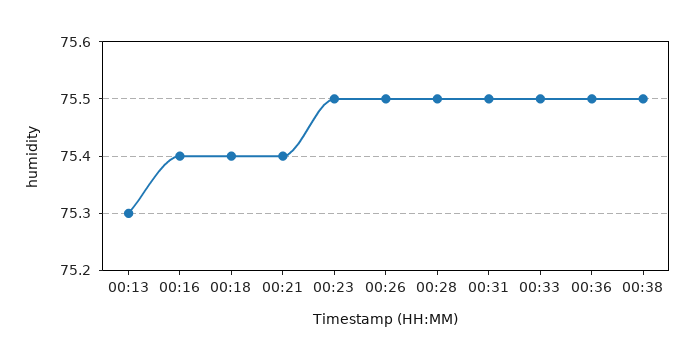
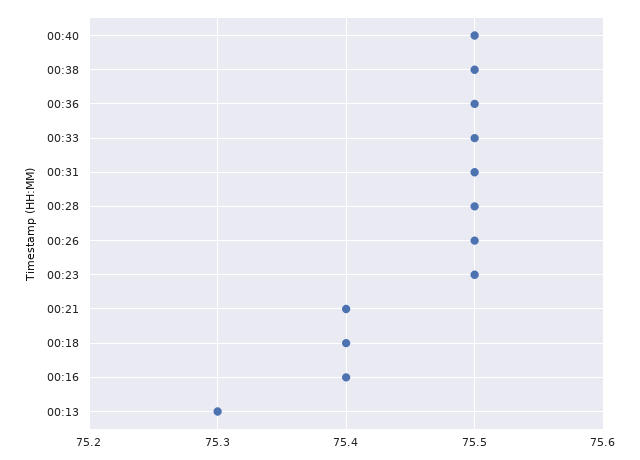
00:40: none -> 75.5

